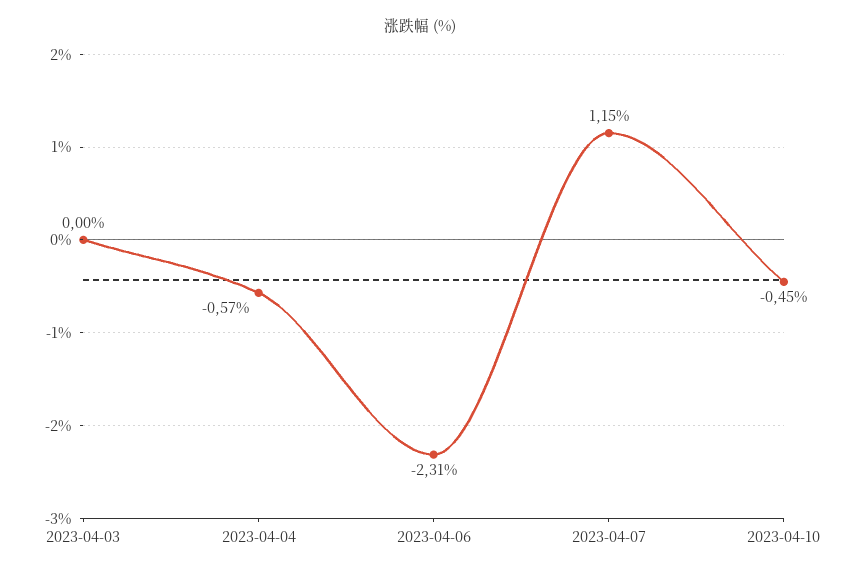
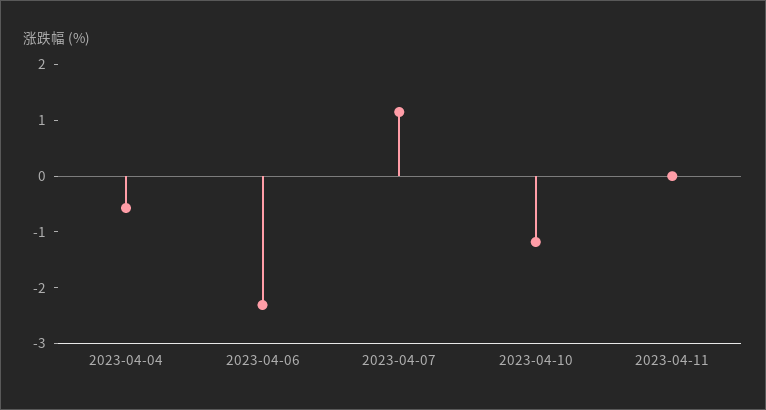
2023-04-03: 0 -> none
2023-04-10: -0.45 -> -1.2
2023-04-11: none -> 0

